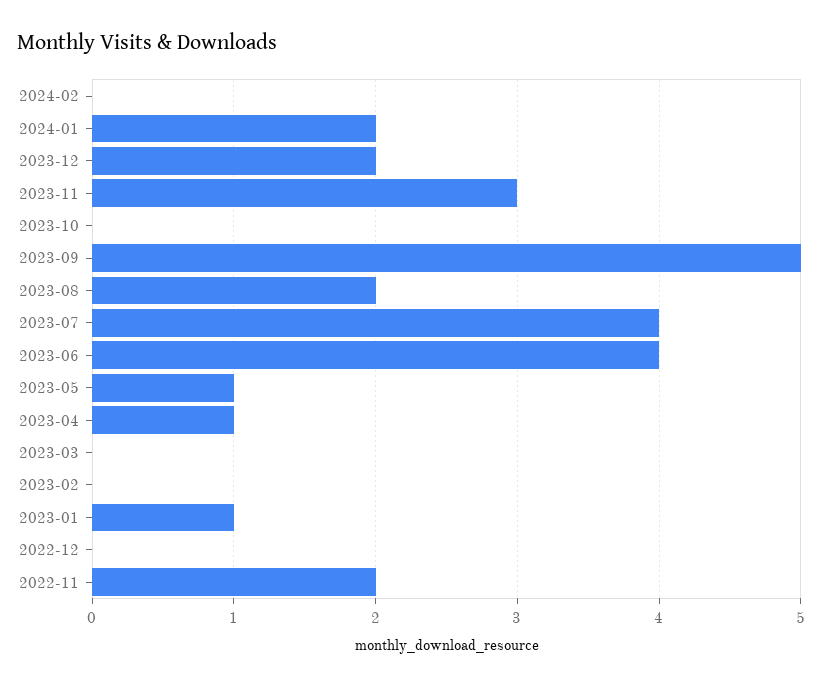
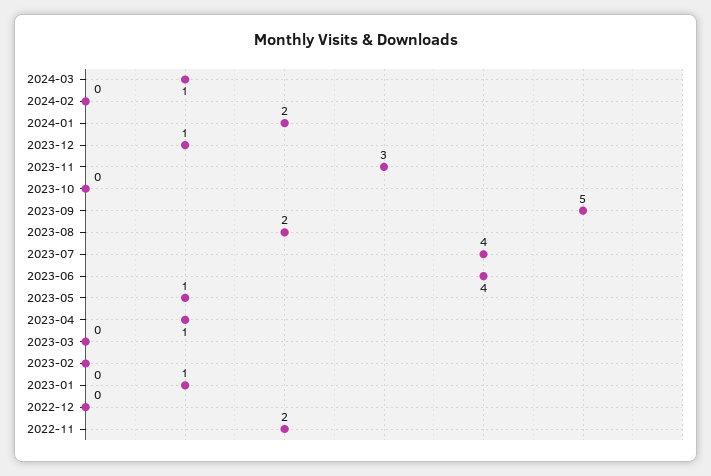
2023-12: 2 -> 1
2024-03: none -> 1

